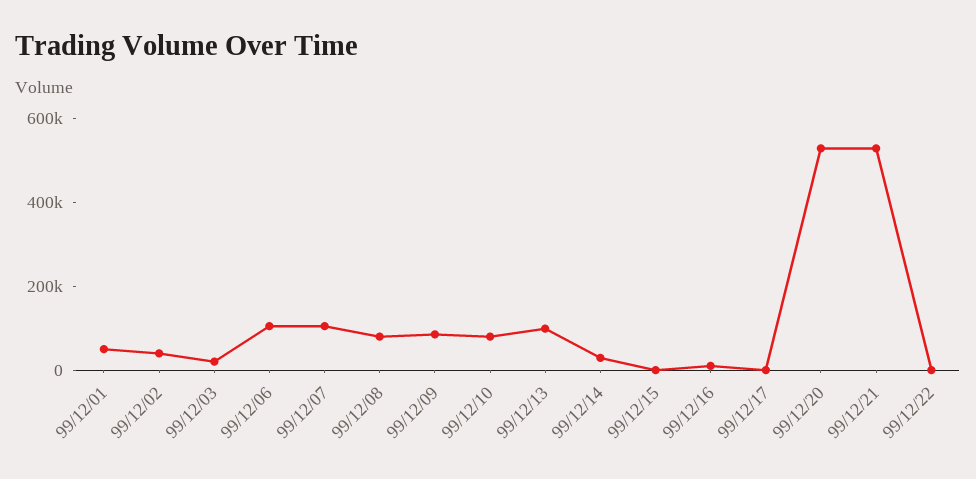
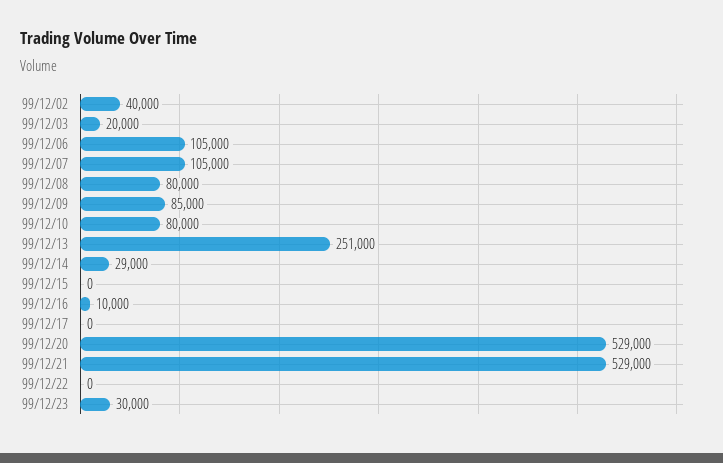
99/12/01: 50000 -> none
99/12/13: 100000 -> 251000
99/12/23: none -> 30000

